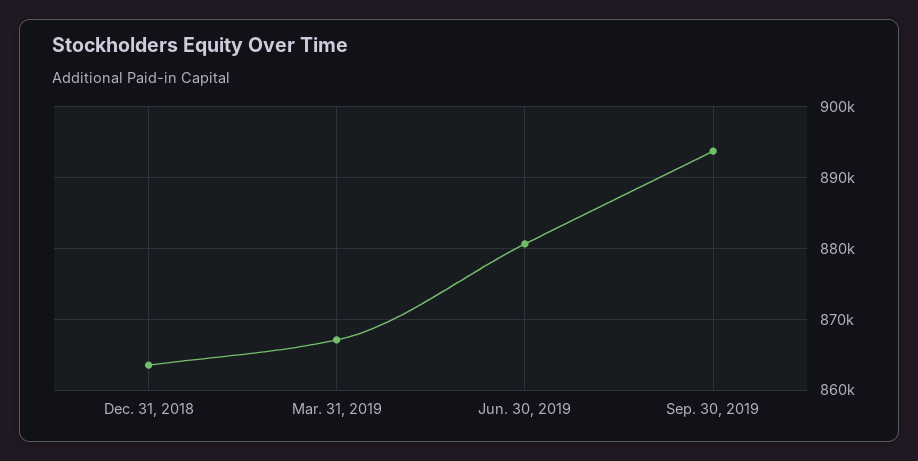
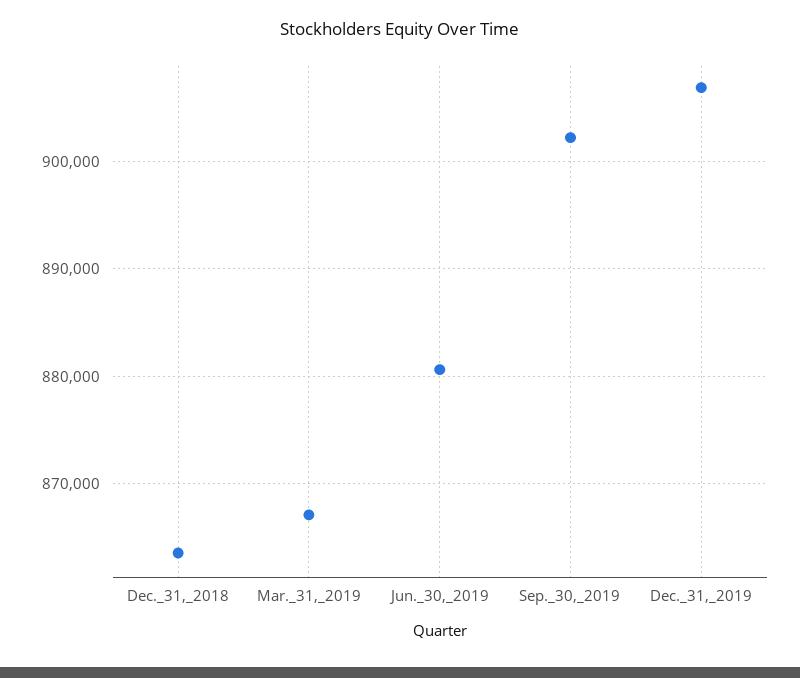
Sep. 30, 2019: 894000 -> 902000
Dec._31,_2019: none -> 907000

